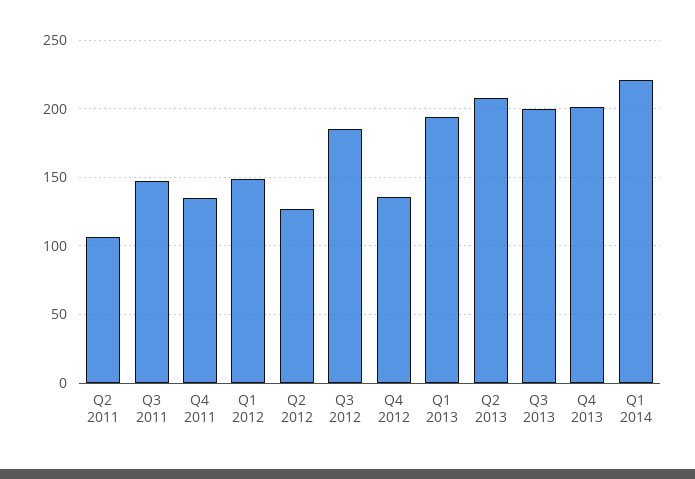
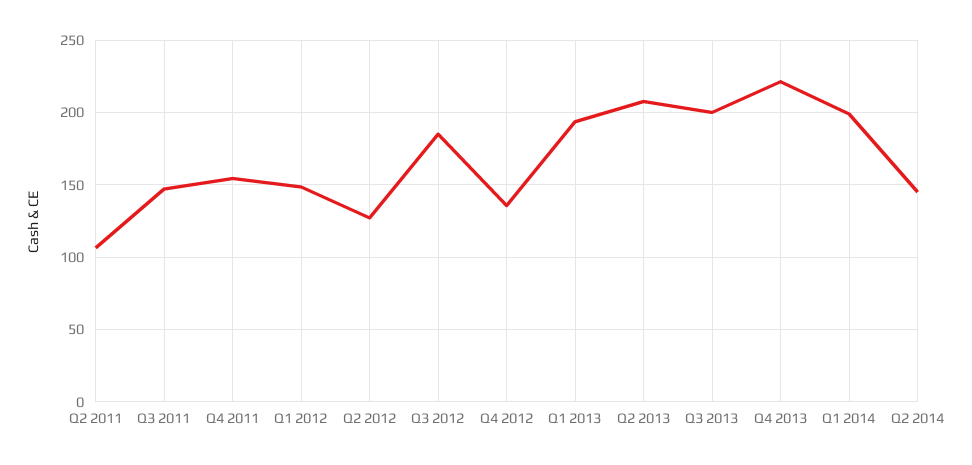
Q4 2011: 135 -> 155
Q4 2013: 200 -> 220
Q1 2014: 220 -> 200
Q2 2014: none -> 145

